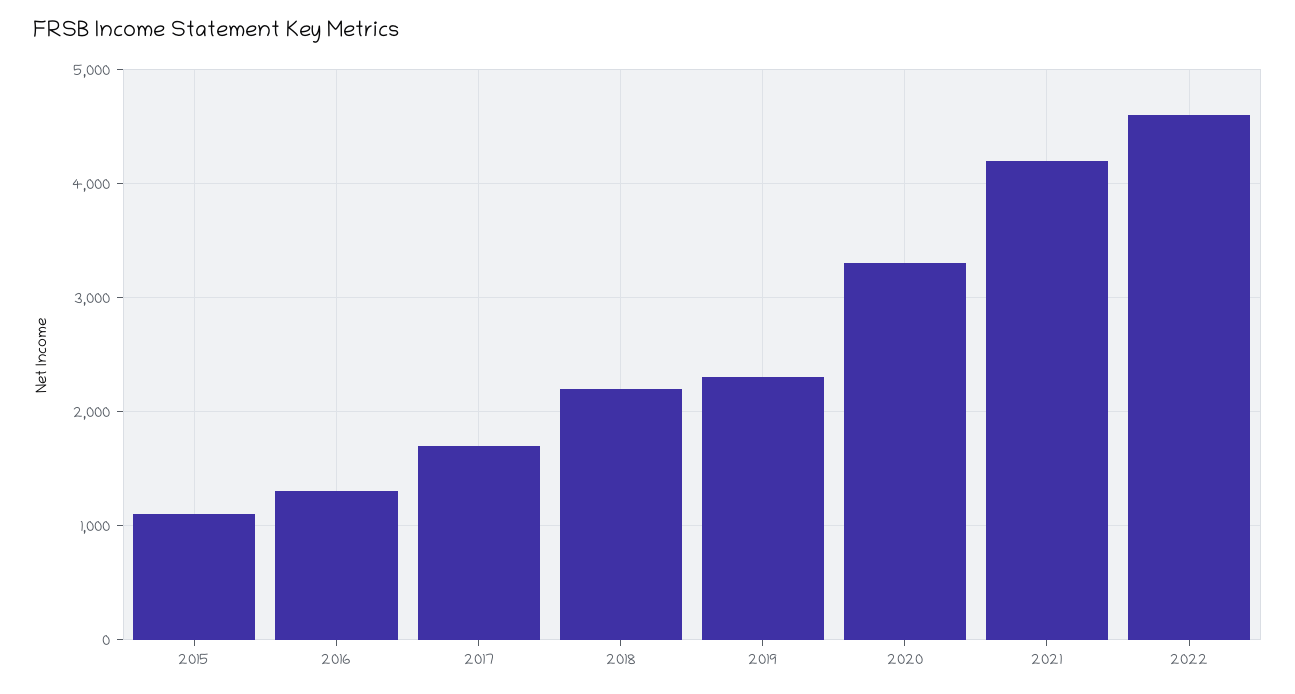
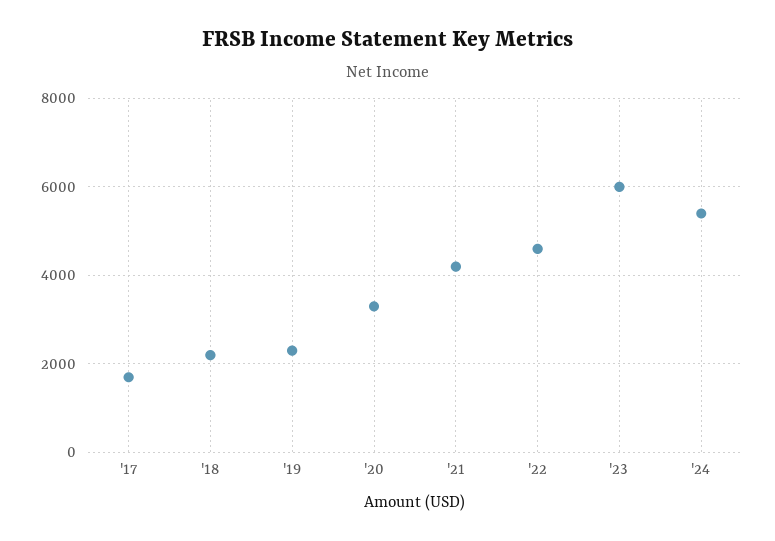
2015: 1100 -> none
2016: 1300 -> none
'23: none -> 6000
'24: none -> 5400

